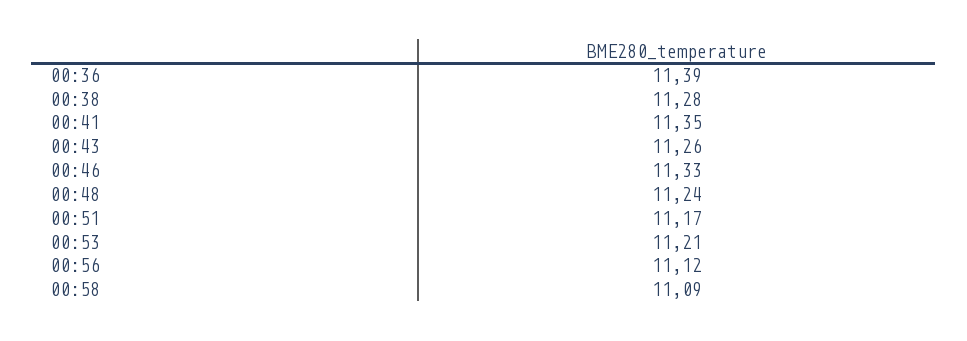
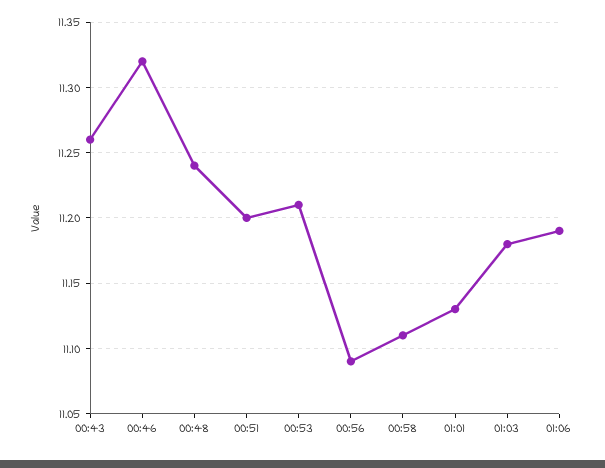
00:36: 11.39 -> none
00:38: 11.28 -> none
00:41: 11.35 -> none
00:46: 11.33 -> 11.32
00:51: 11.17 -> 11.2
00:56: 11.12 -> 11.09
00:58: 11.09 -> 11.11
01:01: none -> 11.13
01:03: none -> 11.18
01:06: none -> 11.19

